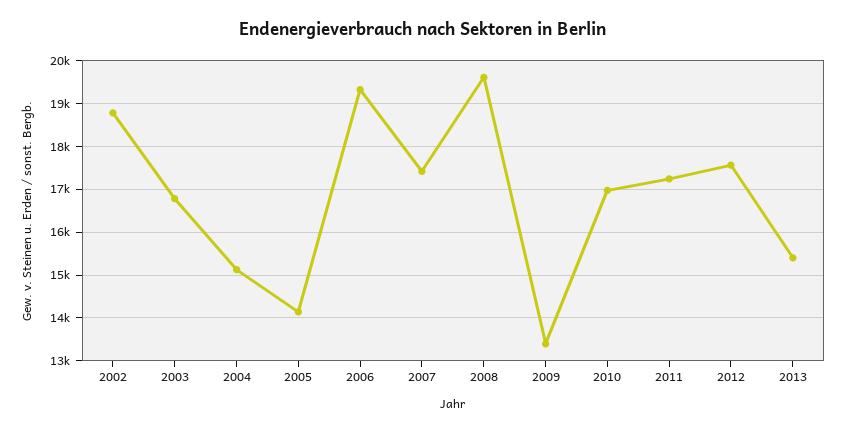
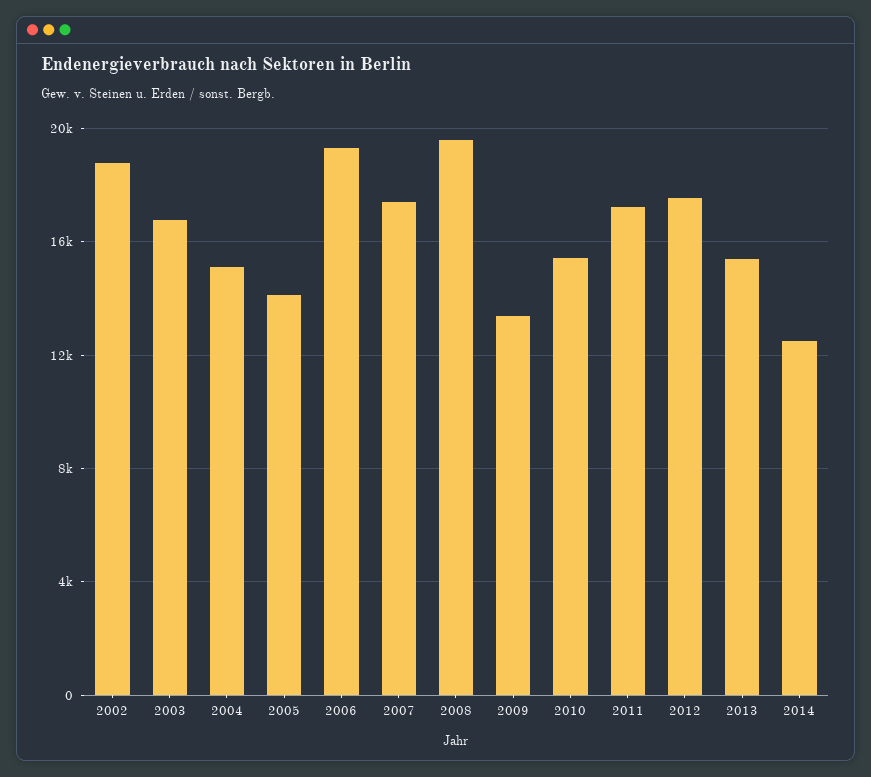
2010: 17000 -> 15500
2014: none -> 12500

